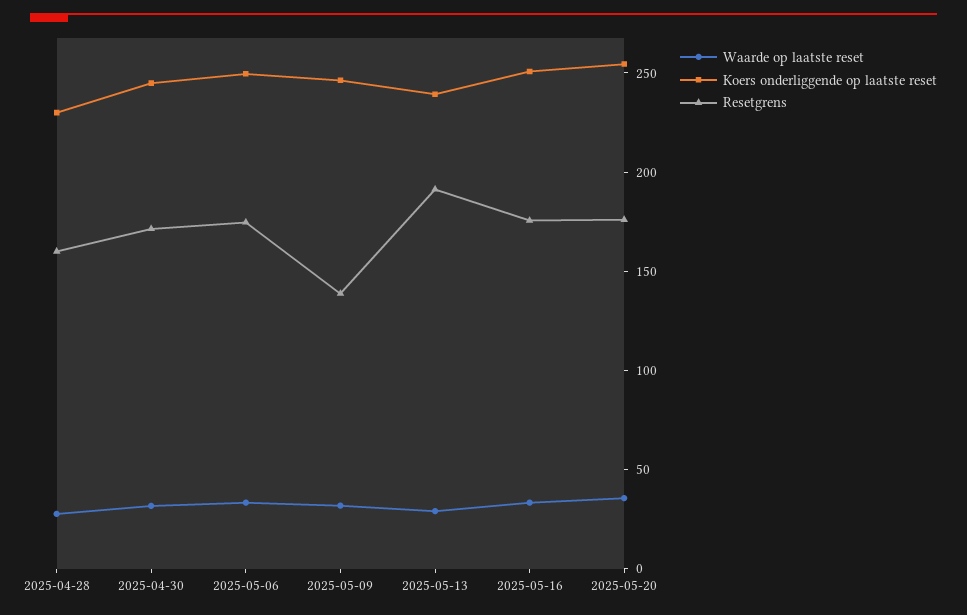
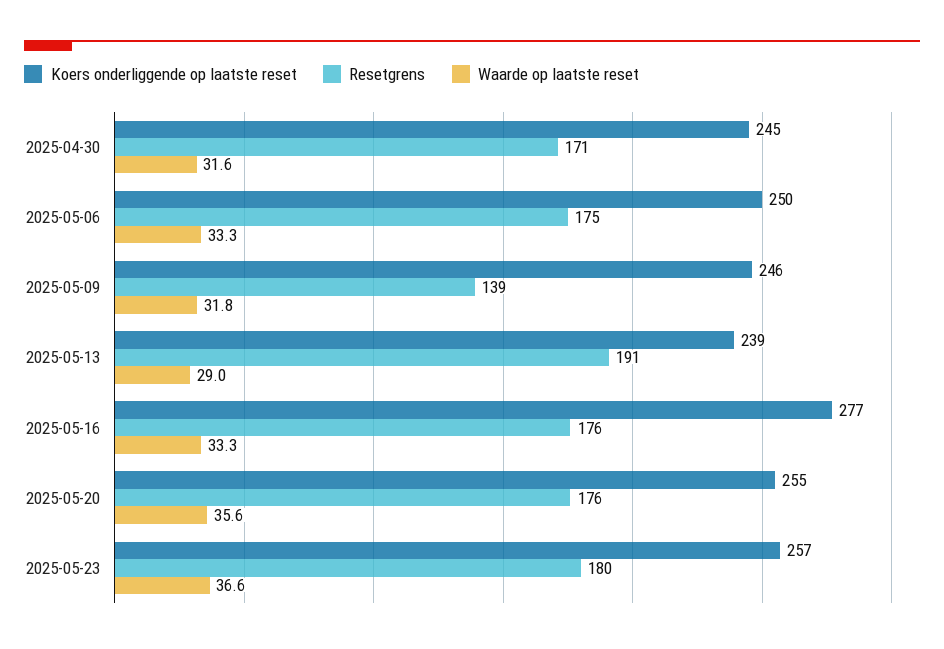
Waarde op laatste reset, 2025-04-28: 30 -> none
Koers onderliggende op laatste reset, 2025-04-28: 230 -> none
Resetgrens, 2025-04-28: 160 -> none
Koers onderliggende op laatste reset, 2025-05-16: 250 -> 277
Koers onderliggende op laatste reset, 2025-05-23: none -> 257
Resetgrens, 2025-05-23: none -> 180
Waarde op laatste reset, 2025-05-23: none -> 36.6

